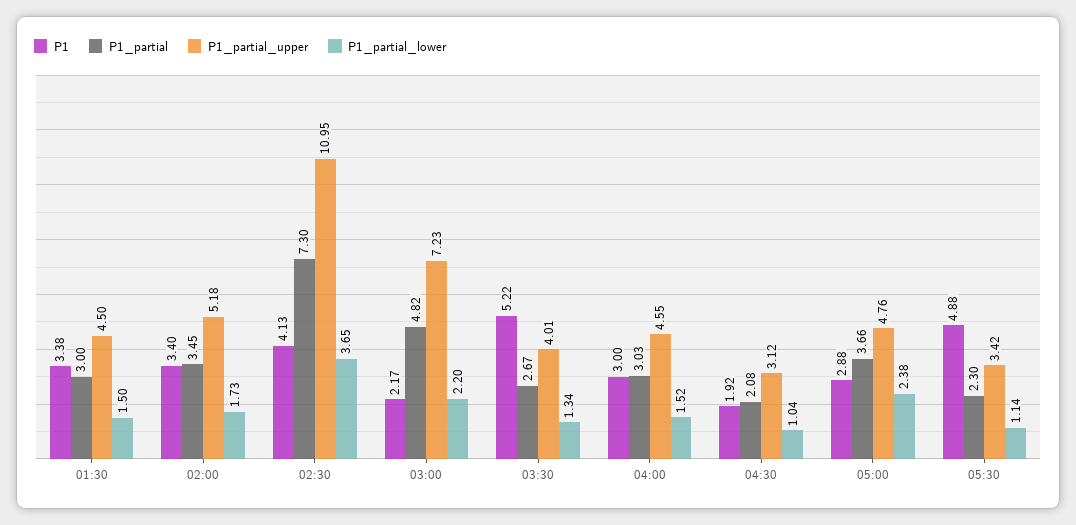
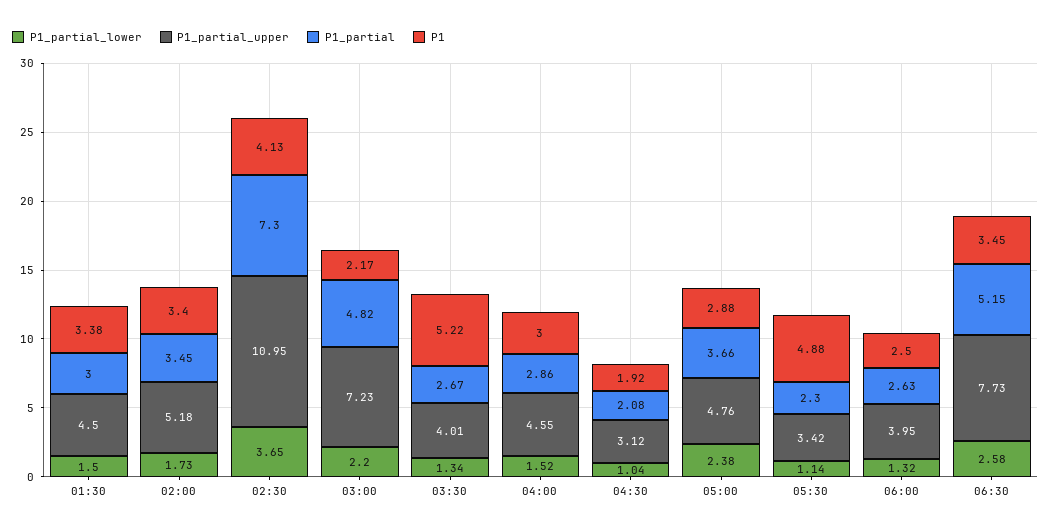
P1_partial, 04:00: 3.03 -> 2.86
P1_partial_lower, 06:00: none -> 1.32
P1_partial_upper, 06:00: none -> 3.95
P1_partial, 06:00: none -> 2.63
P1, 06:00: none -> 2.5
P1_partial_lower, 06:30: none -> 2.58
P1_partial_upper, 06:30: none -> 7.73
P1_partial, 06:30: none -> 5.15
P1, 06:30: none -> 3.45

